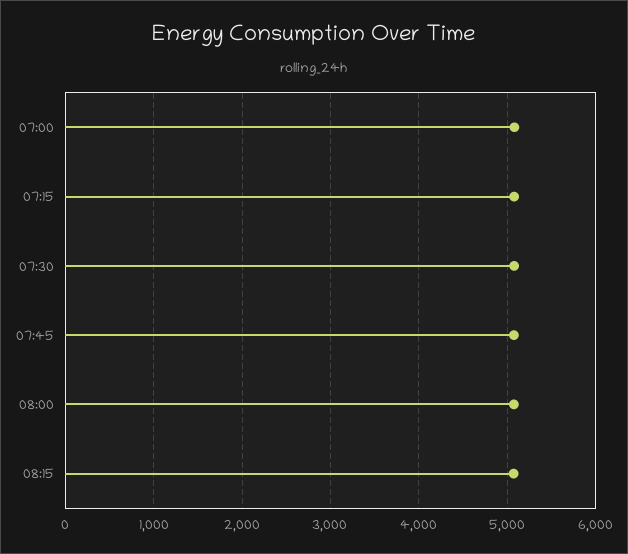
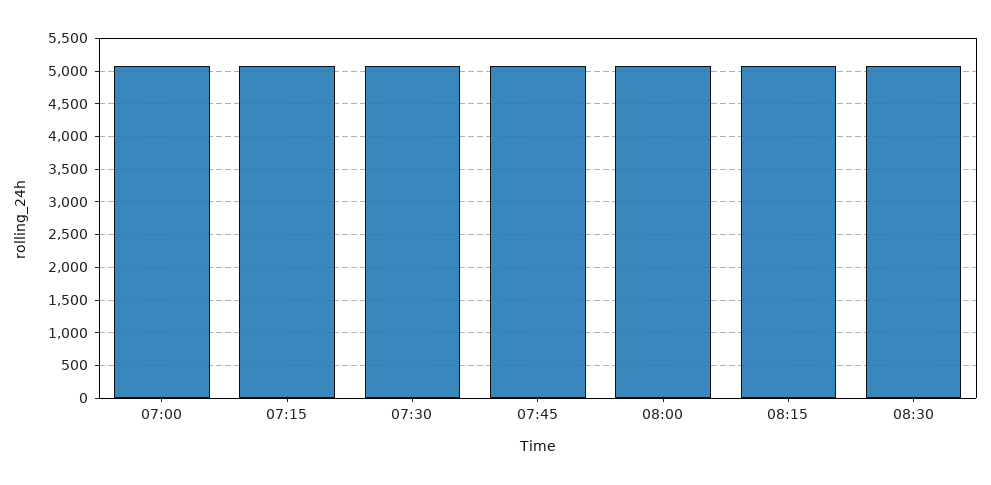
08:30: none -> 5100

